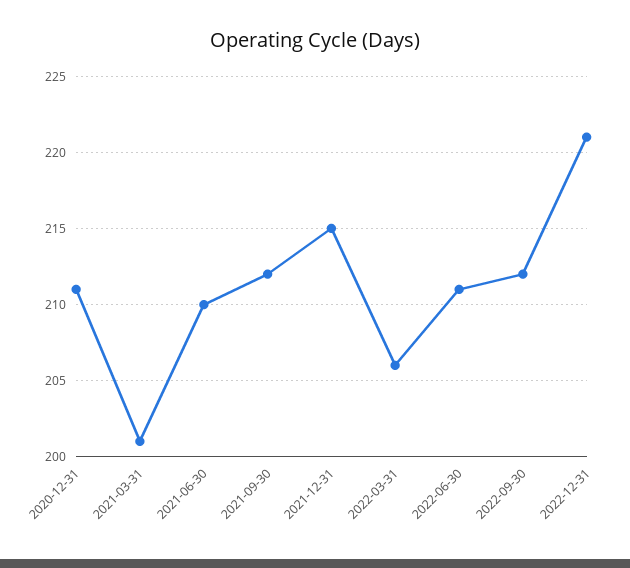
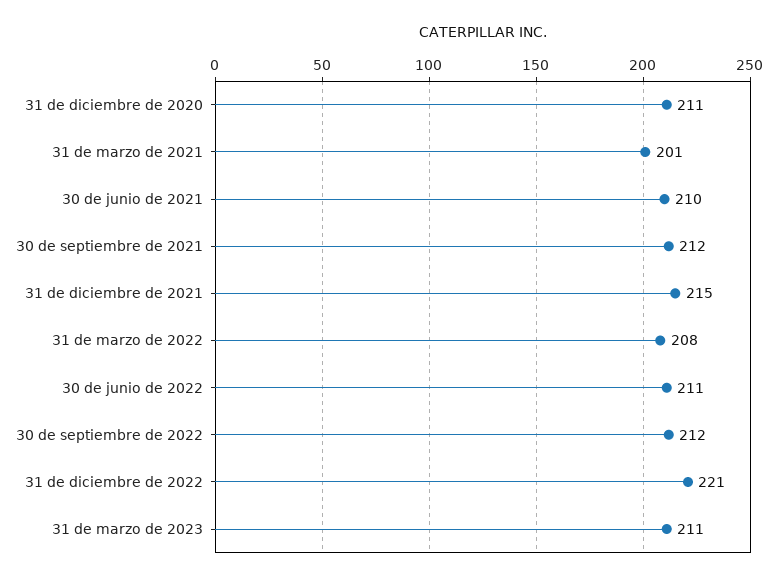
2022-03-31: 206 -> 208
31 de marzo de 2023: none -> 211

